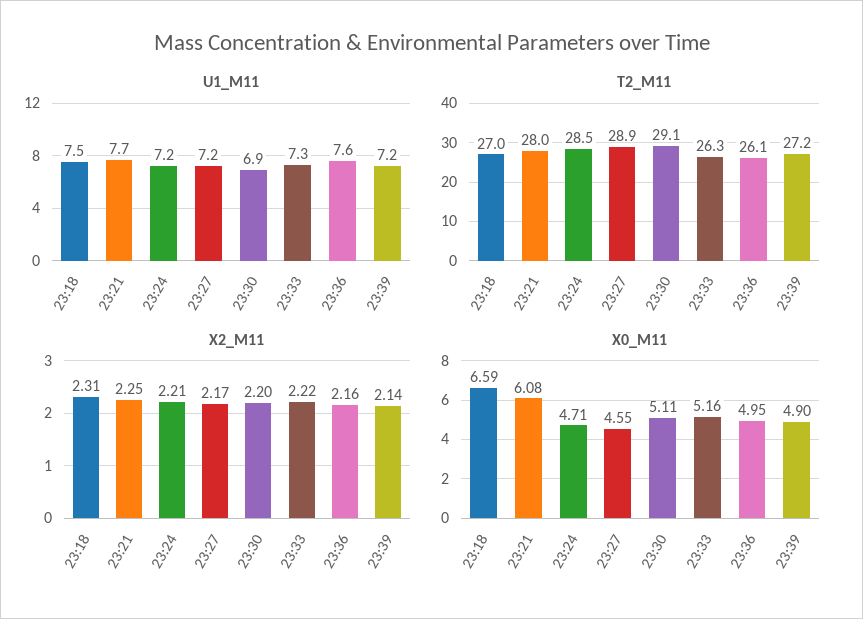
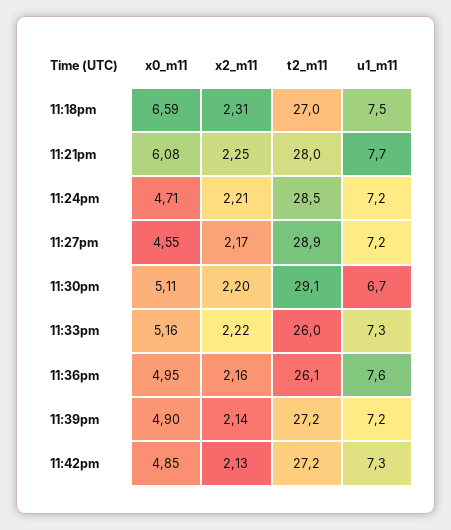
U1_M11, 23:30: 6.9 -> 6.7
T2_M11, 23:33: 26.3 -> 26
X0_M11, 11:42pm: none -> 4.85
X2_M11, 11:42pm: none -> 2.13
T2_M11, 11:42pm: none -> 27.2
U1_M11, 11:42pm: none -> 7.3

